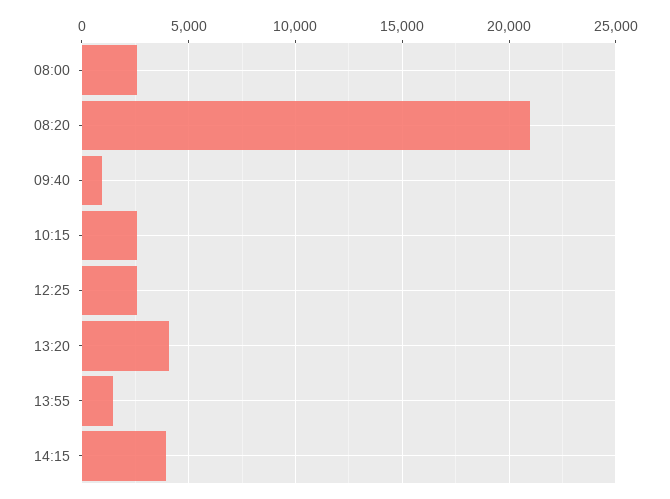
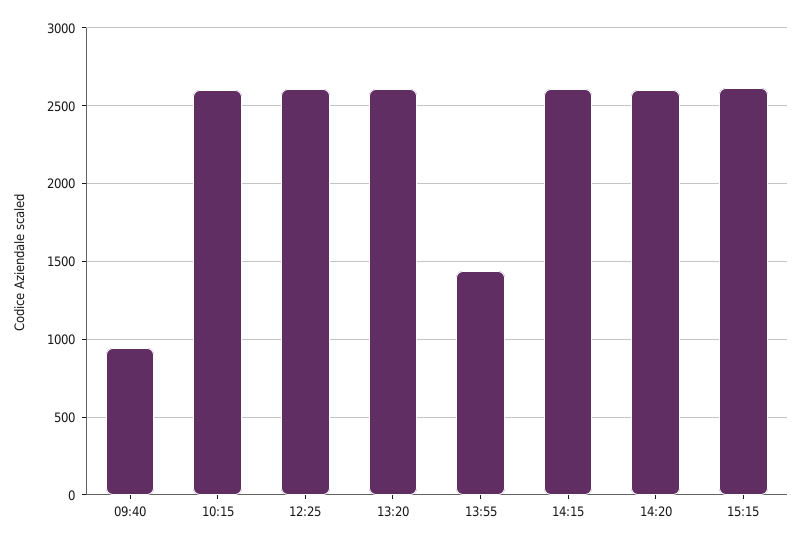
08:00: 2500 -> none
08:20: 21000 -> none
13:20: 4000 -> 2600
14:15: 4000 -> 2600
14:20: none -> 2600
15:15: none -> 2600

